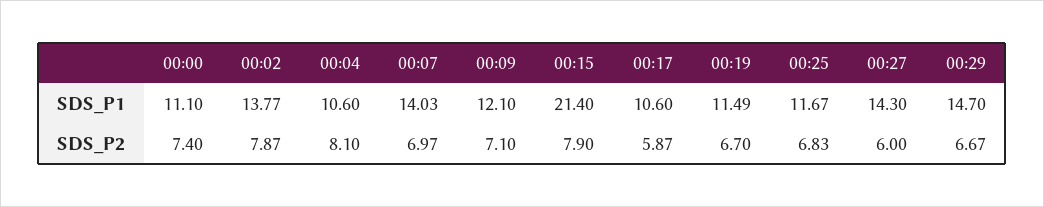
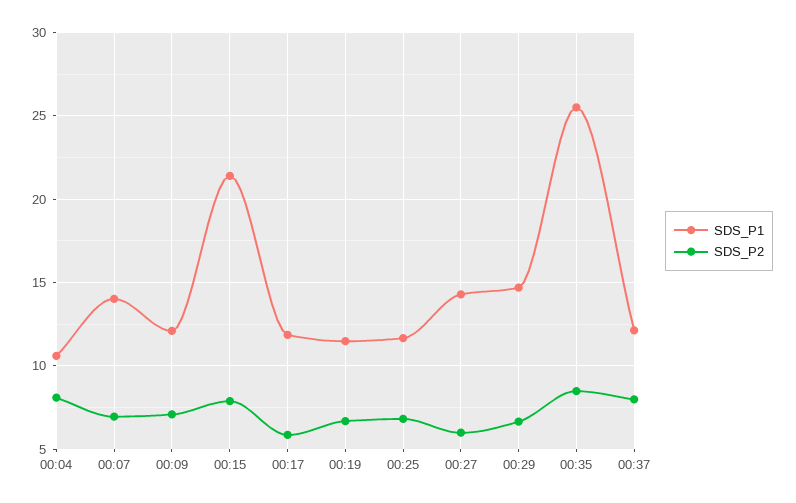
SDS_P1, 00:00: 11.1 -> none
SDS_P1, 00:02: 13.77 -> none
SDS_P1, 00:17: 10.6 -> 12
SDS_P2, 00:00: 7.4 -> none
SDS_P2, 00:02: 7.87 -> none
SDS_P1, 00:35: none -> 25.5
SDS_P2, 00:35: none -> 8.5
SDS_P1, 00:37: none -> 12
SDS_P2, 00:37: none -> 8

